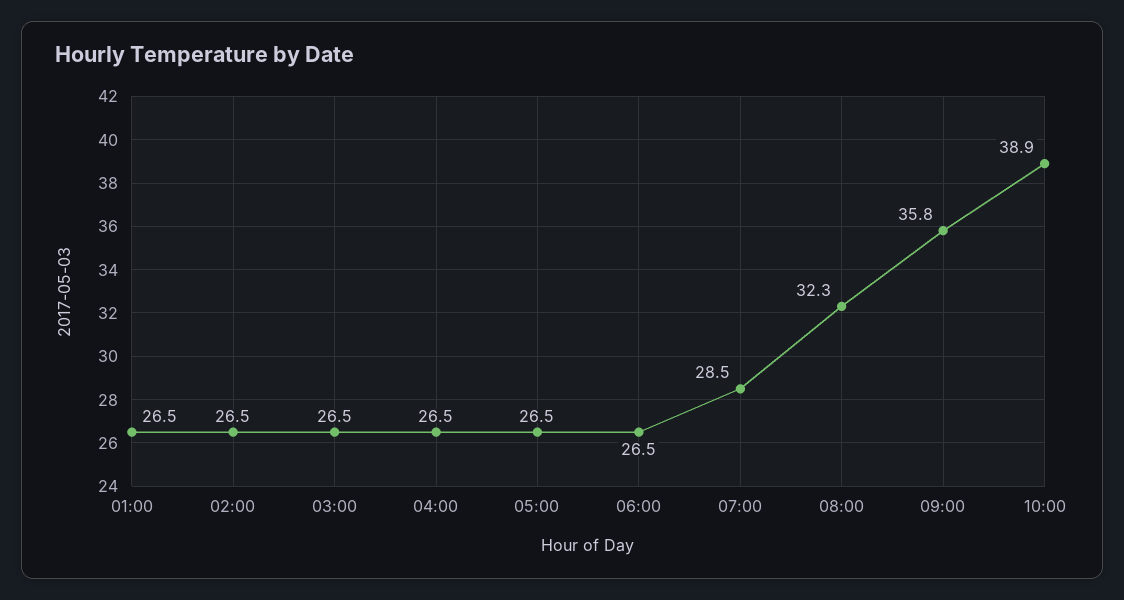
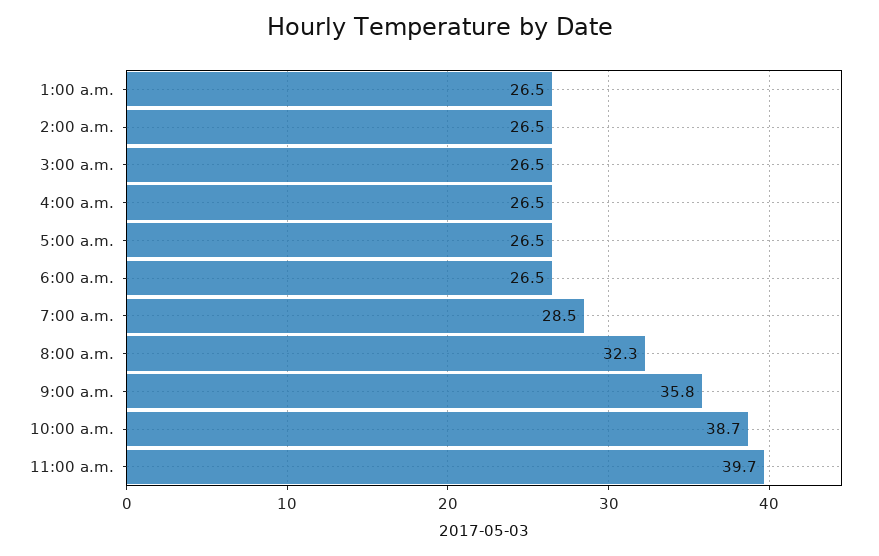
10:00: 38.9 -> 38.7
11:00 a.m.: none -> 39.7

